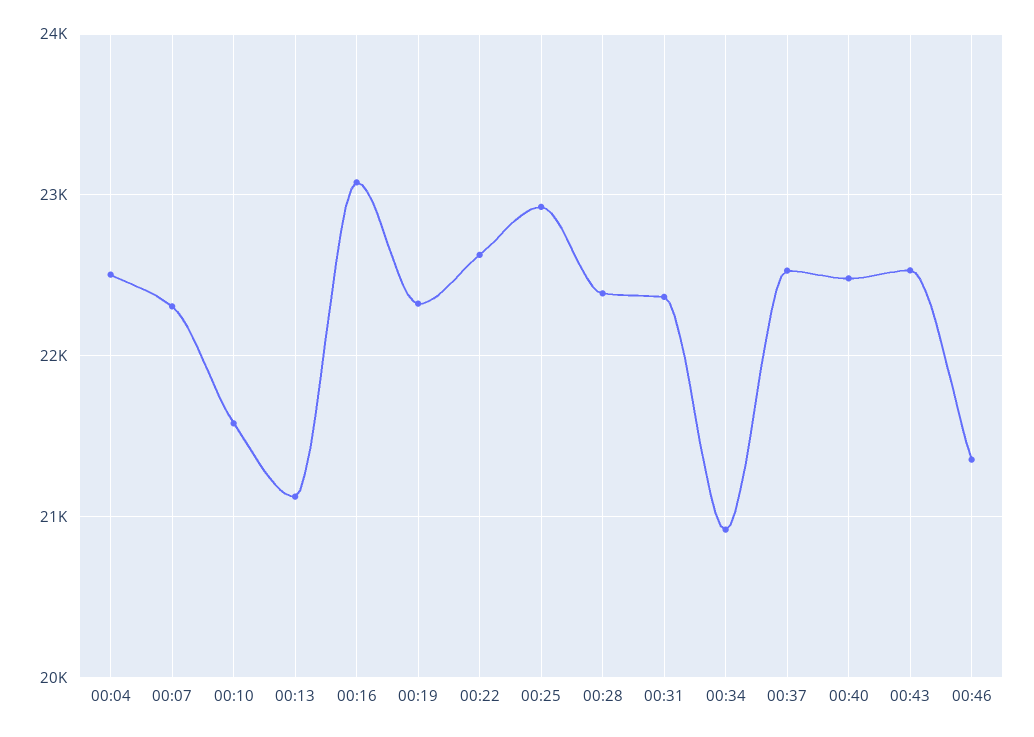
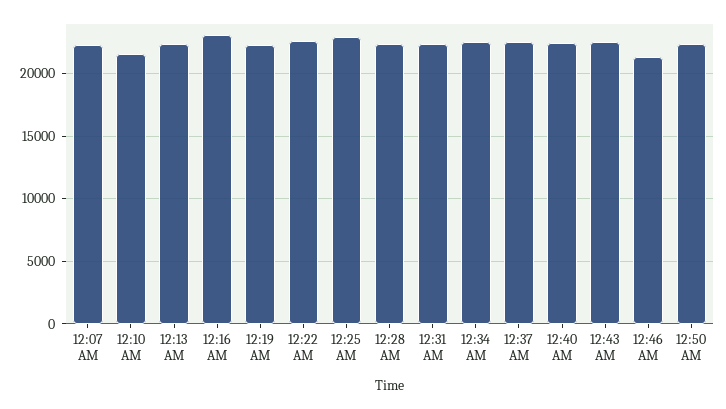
00:04: 22500 -> none
00:13: 21100 -> 22500
00:34: 20900 -> 22500
12:50 AM: none -> 22500

